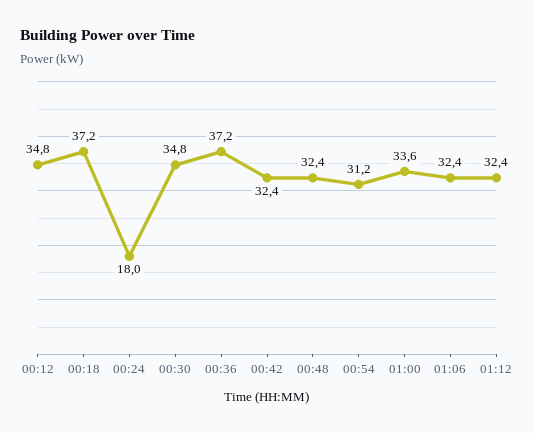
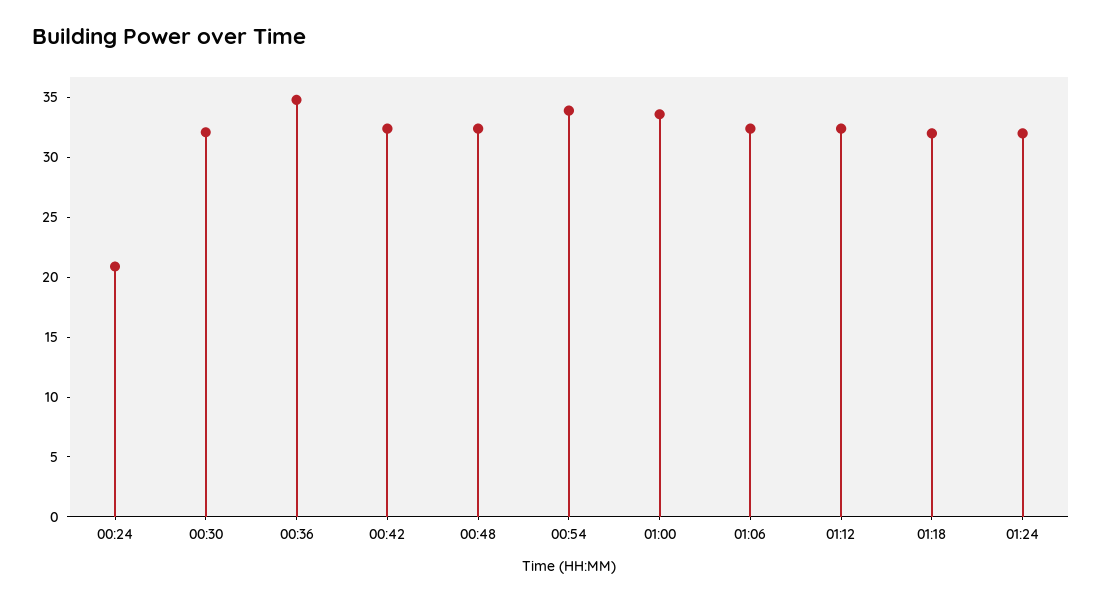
00:12: 34.8 -> none
00:18: 37.2 -> none
00:24: 18 -> 21
00:30: 34.8 -> 32
00:36: 37.2 -> 35
00:54: 31.2 -> 34
01:18: none -> 32
01:24: none -> 32

